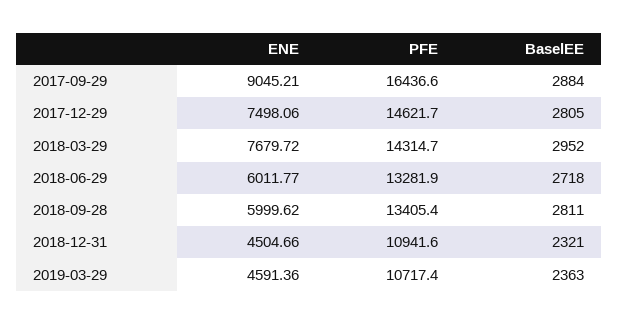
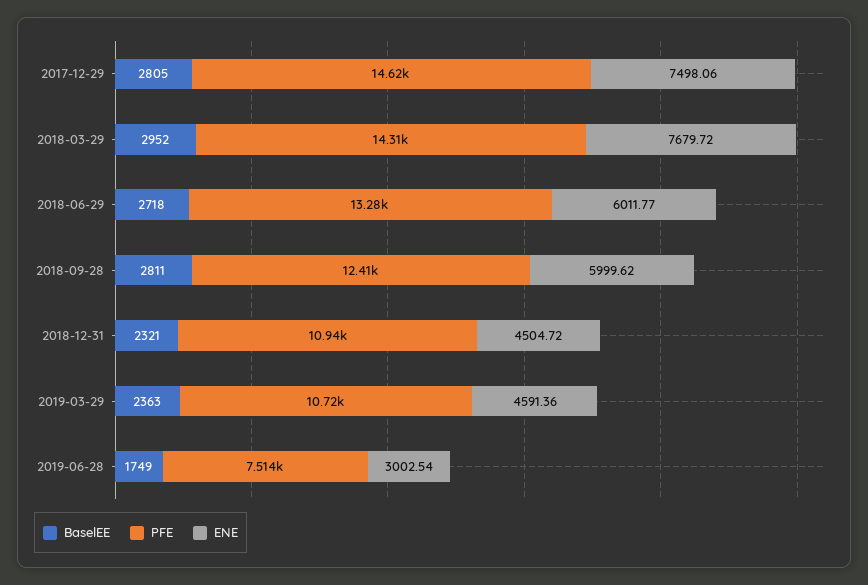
ENE, 2017-09-29: 9045.21 -> none
PFE, 2017-09-29: 16436.6 -> none
BaselEE, 2017-09-29: 2884 -> none
PFE, 2018-09-28: 13405.4 -> 12410
ENE, 2018-12-31: 4504.66 -> 4504.72
BaselEE, 2019-06-28: none -> 1749
PFE, 2019-06-28: none -> 7514
ENE, 2019-06-28: none -> 3002.54

